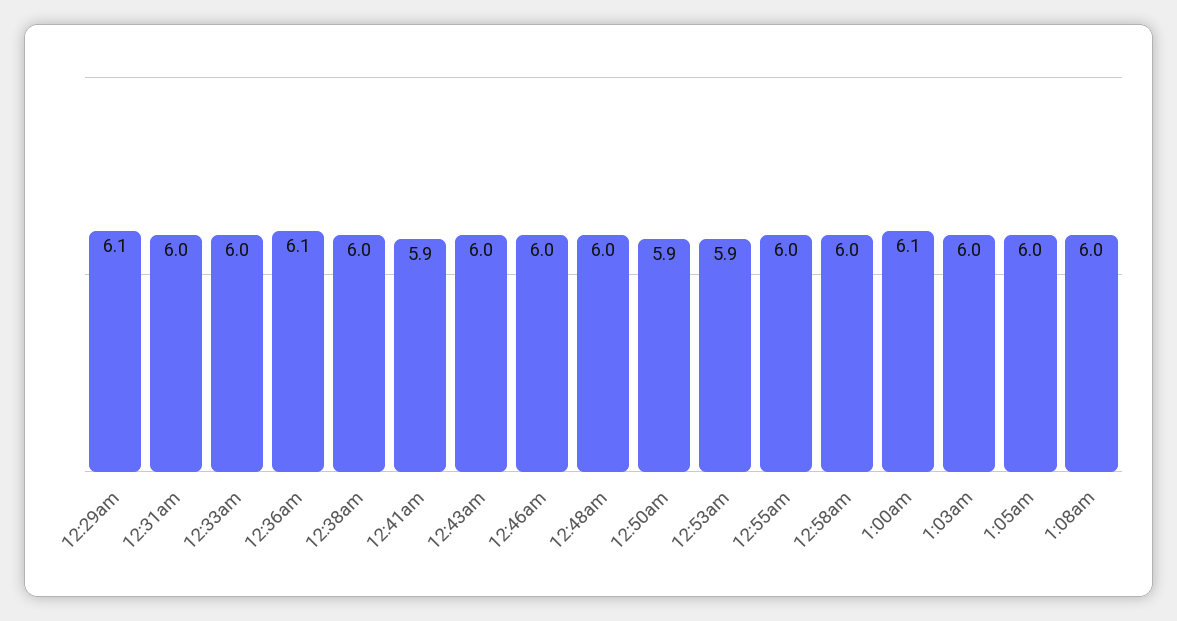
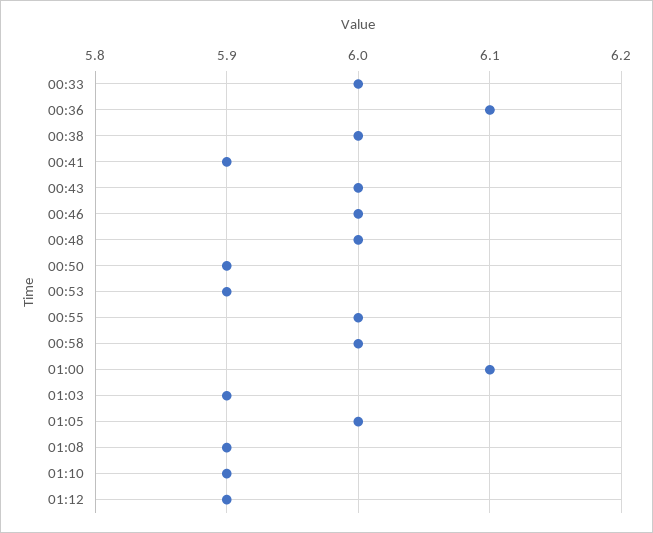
12:29am: 6.1 -> none
12:31am: 6 -> none
1:03am: 6 -> 5.9
1:08am: 6 -> 5.9
01:10: none -> 5.9
01:12: none -> 5.9

